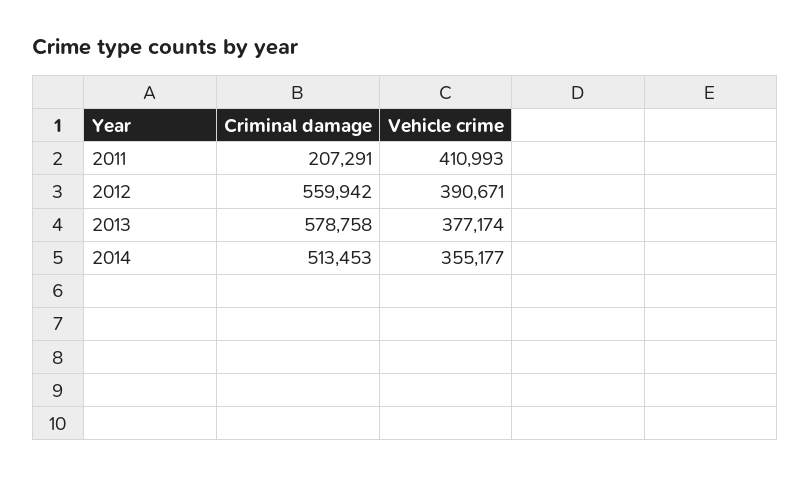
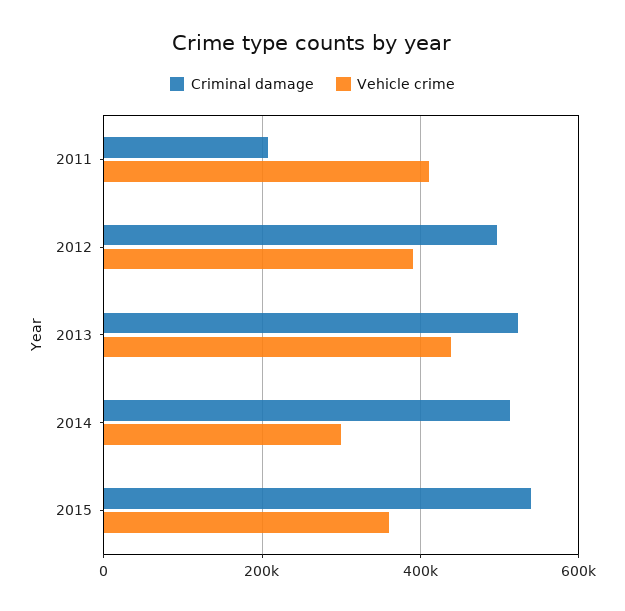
Criminal damage, 2012: 559942 -> 500000
Criminal damage, 2013: 578758 -> 520000
Vehicle crime, 2013: 377174 -> 440000
Vehicle crime, 2014: 355177 -> 300000
Criminal damage, 2015: none -> 540000
Vehicle crime, 2015: none -> 360000

